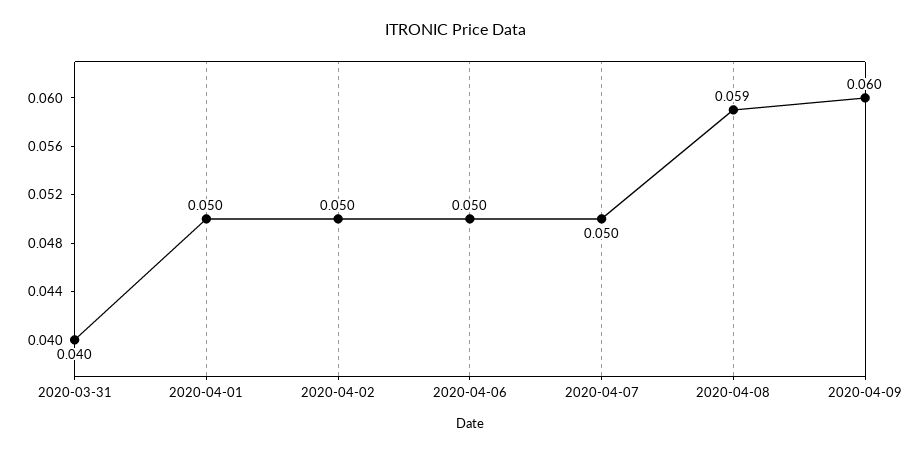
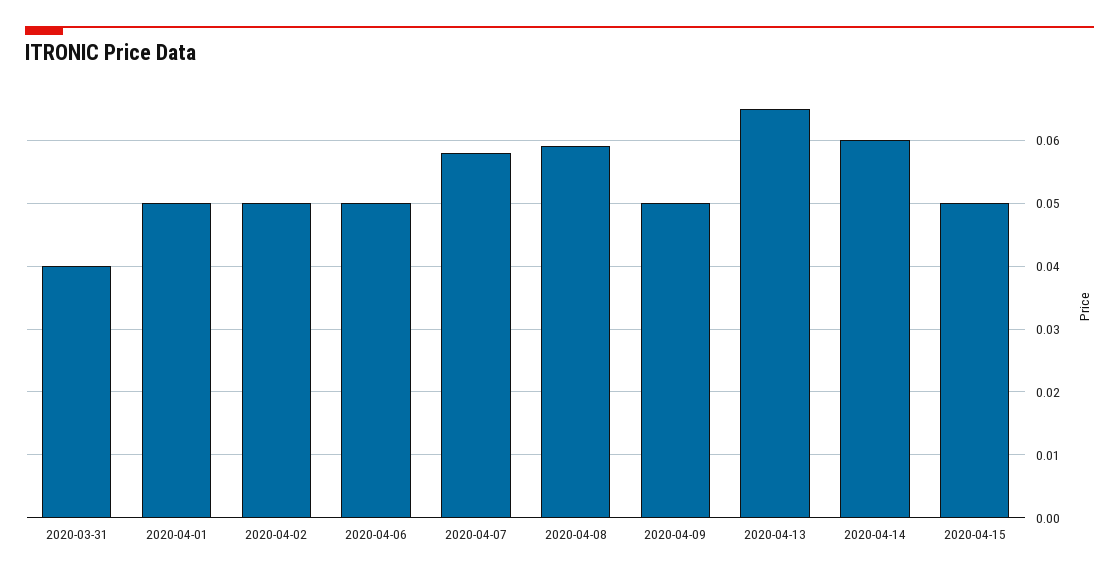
2020-04-07: 0.05 -> 0.058
2020-04-09: 0.06 -> 0.05
2020-04-13: none -> 0.065
2020-04-14: none -> 0.06
2020-04-15: none -> 0.05

